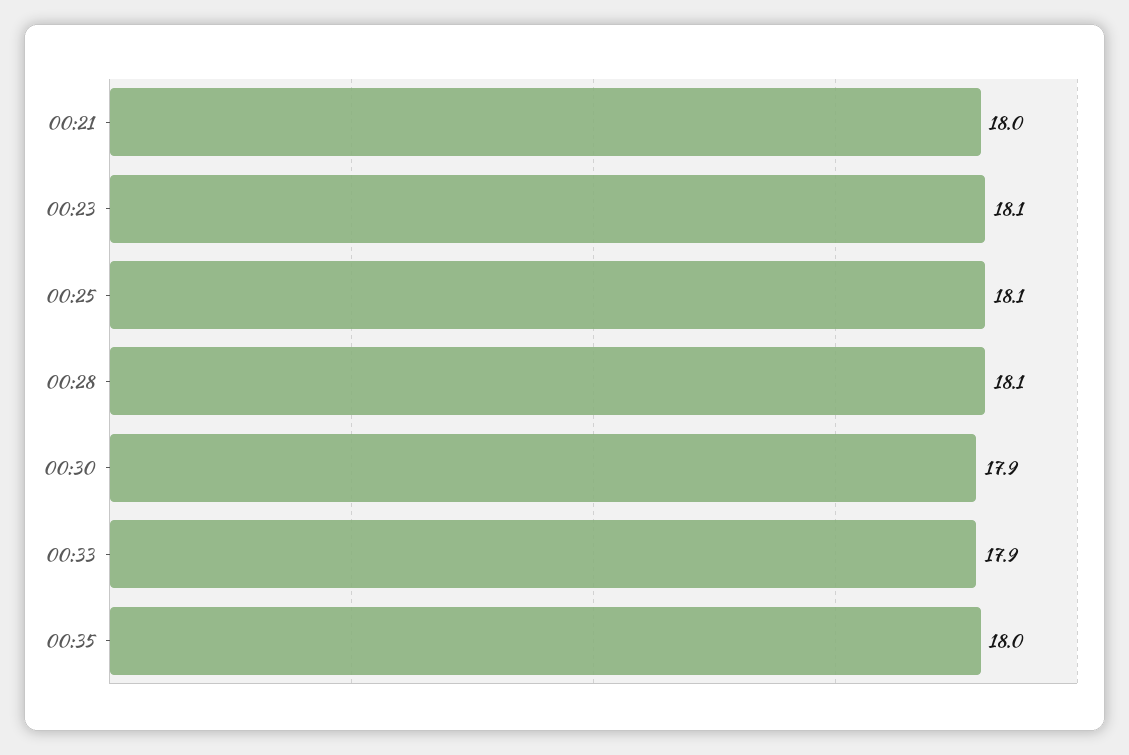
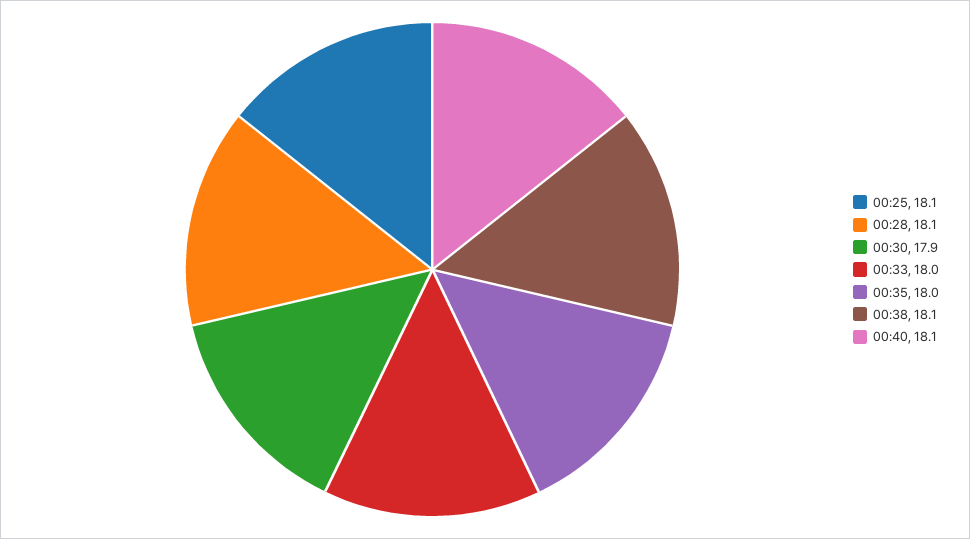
00:21: 18 -> none
00:23: 18.1 -> none
00:33: 17.9 -> 18
00:38: none -> 18.1
00:40: none -> 18.1

